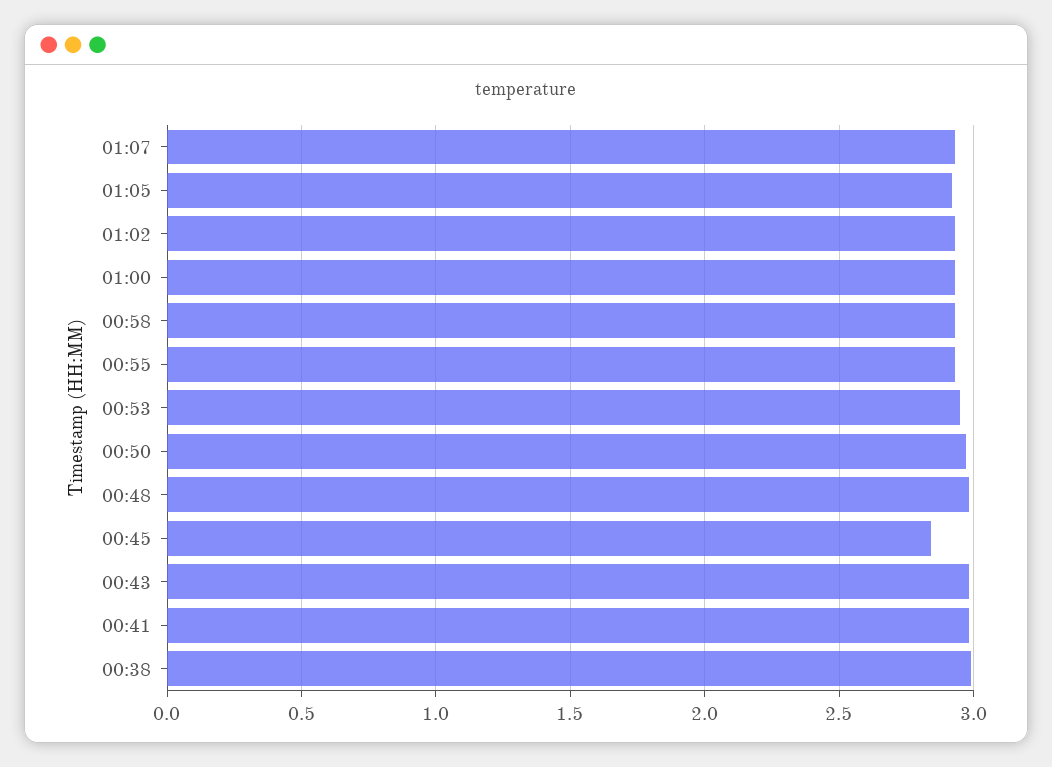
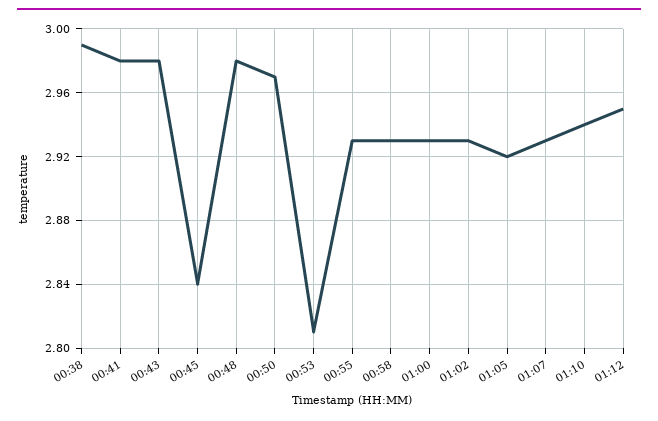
00:53: 2.95 -> 2.81
01:10: none -> 2.94
01:12: none -> 2.95

